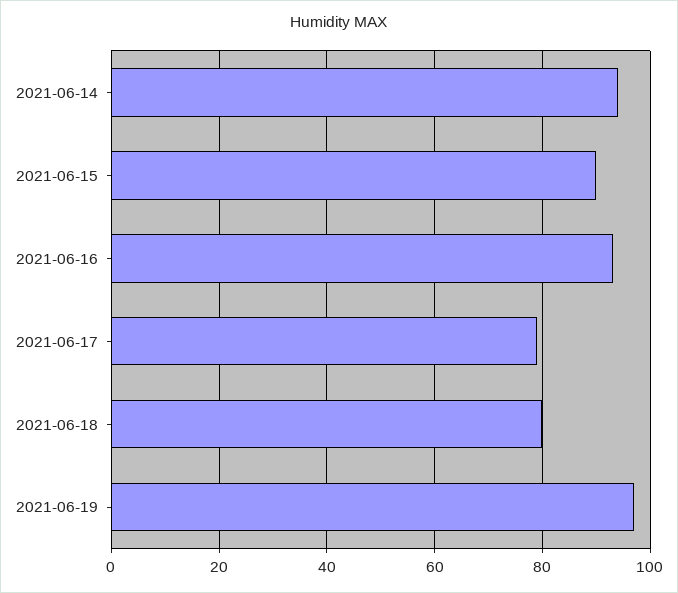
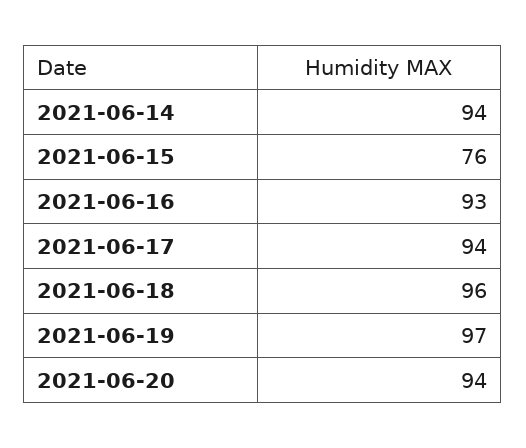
2021-06-15: 90 -> 76
2021-06-17: 80 -> 94
2021-06-18: 80 -> 96
2021-06-20: none -> 94

